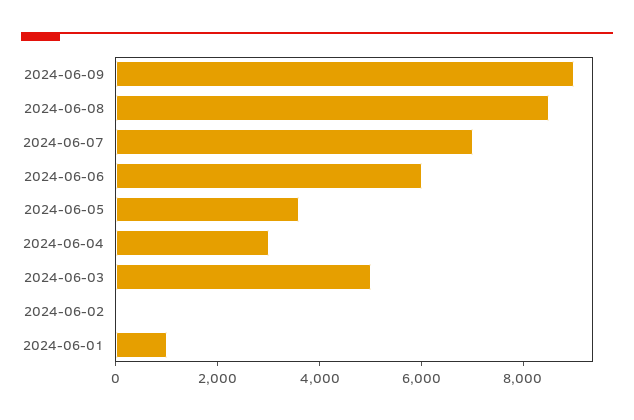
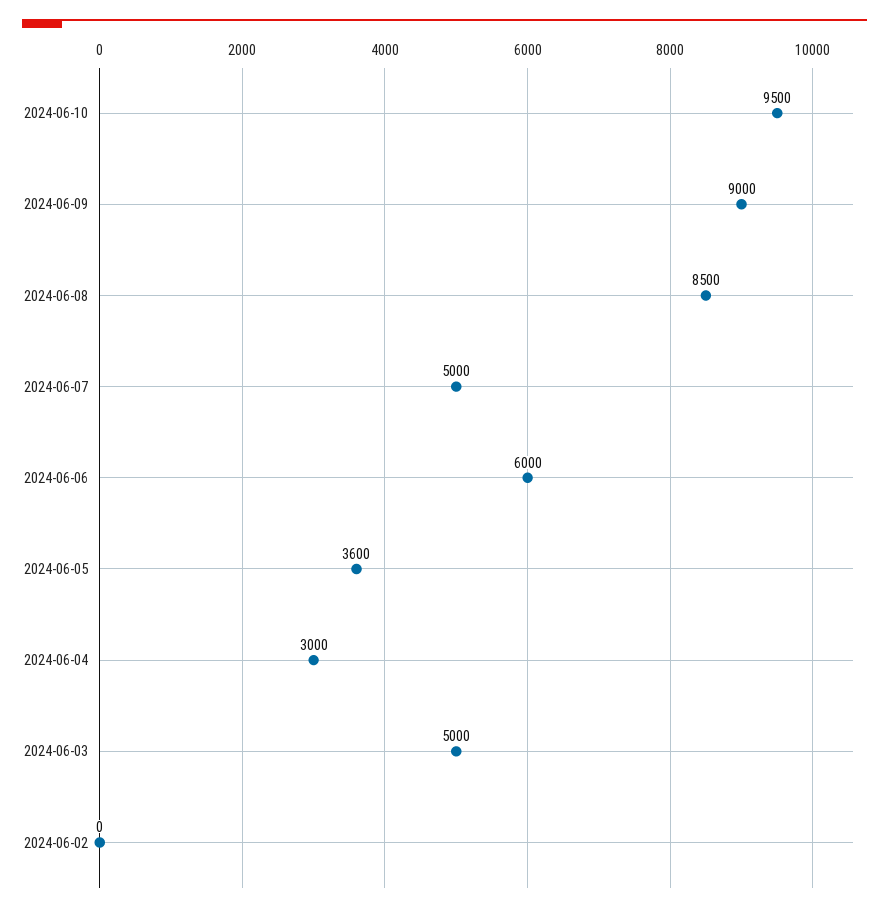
2024-06-07: 7000 -> 5000
2024-06-01: 1000 -> none
2024-06-10: none -> 9500

